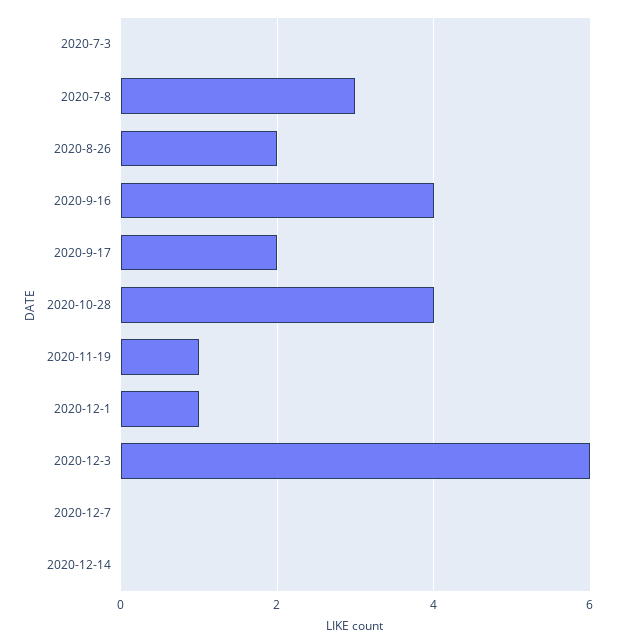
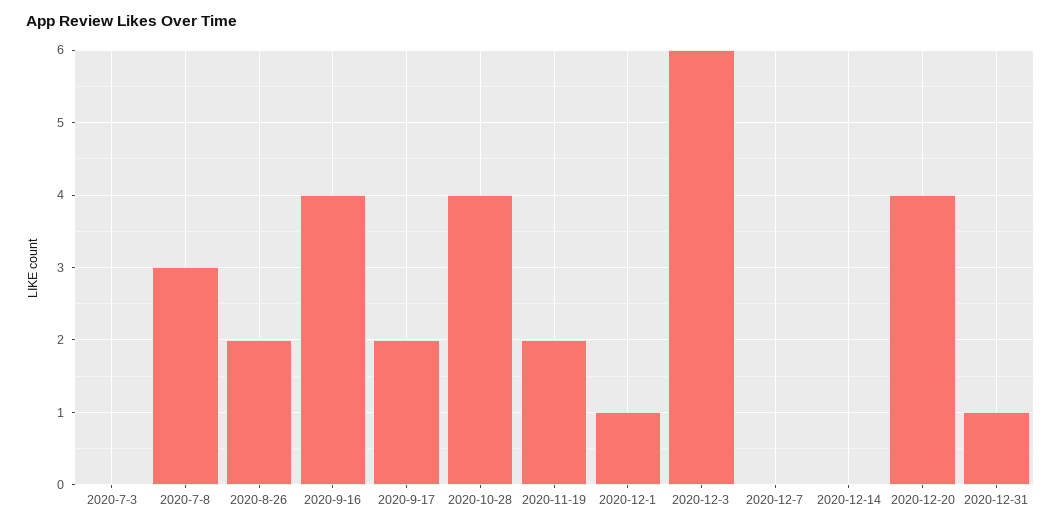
2020-11-19: 1 -> 2
2020-12-20: none -> 4
2020-12-31: none -> 1

